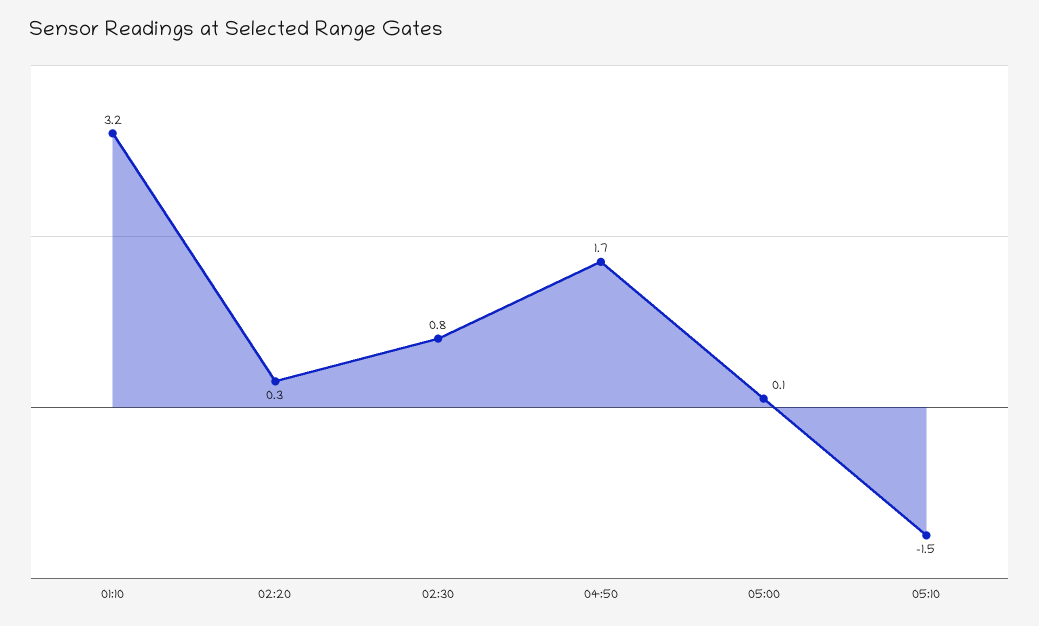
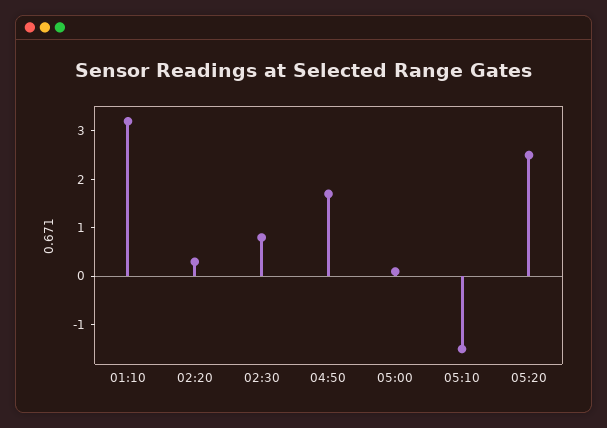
05:20: none -> 2.5

